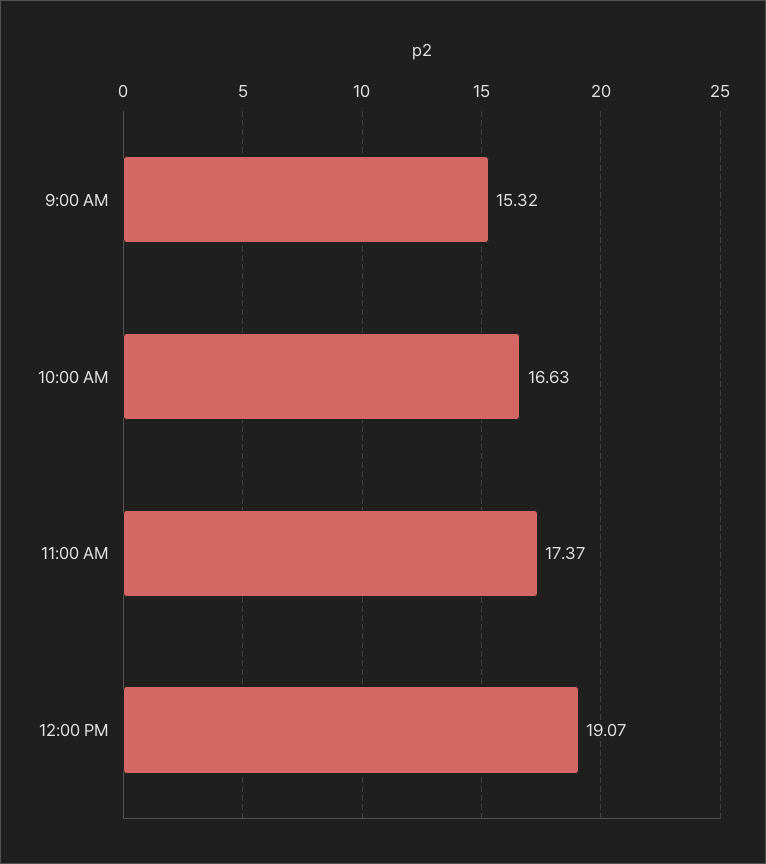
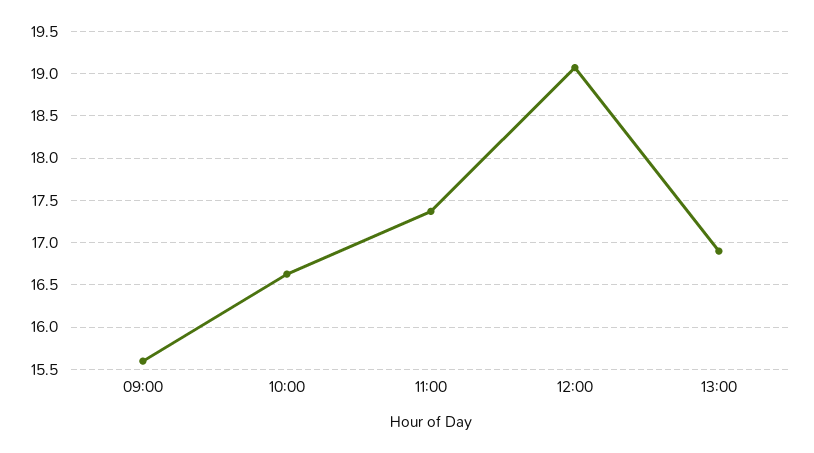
9:00 AM: 15.32 -> 15.6
13:00: none -> 16.9

